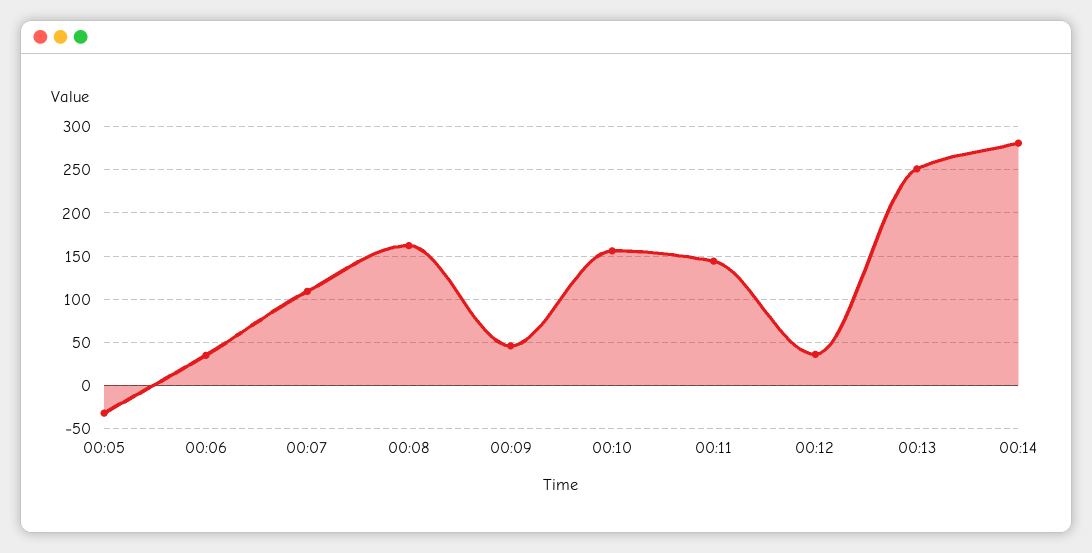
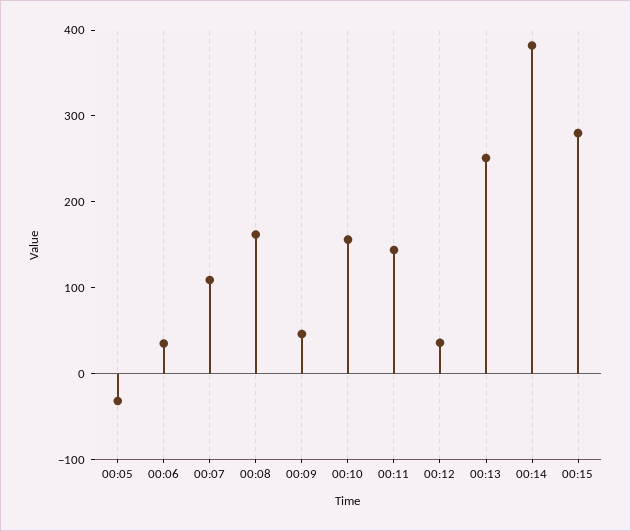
00:14: 280 -> 380
00:15: none -> 280

